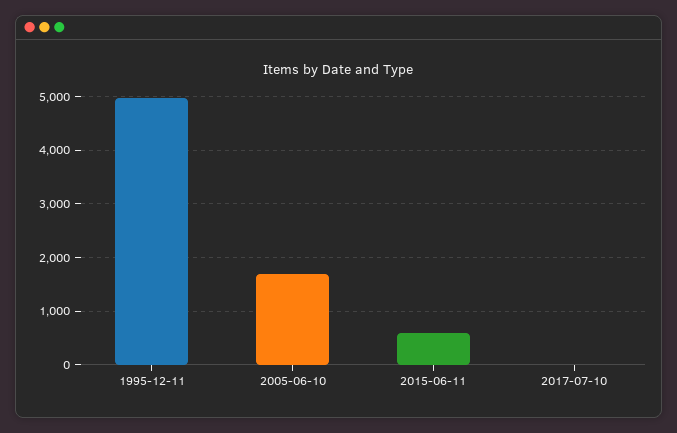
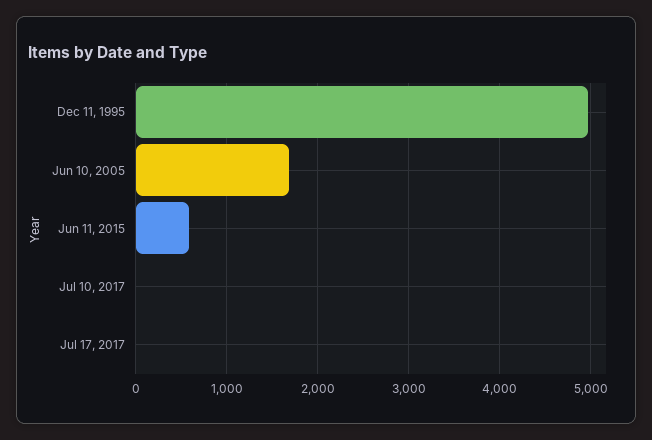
Jul 17, 2017: none -> 0

